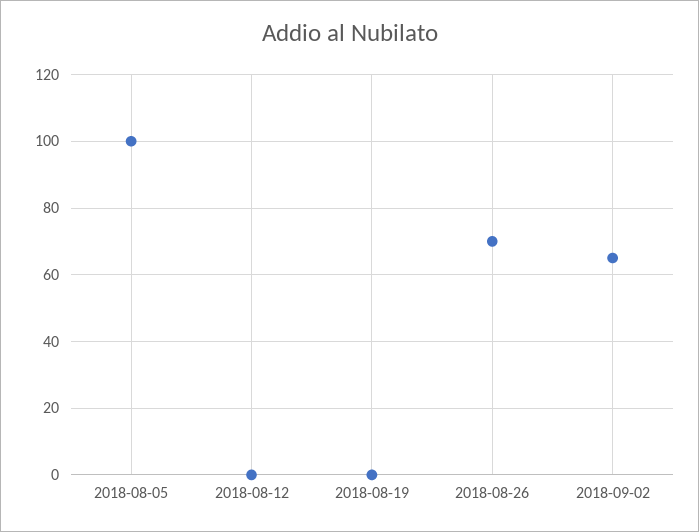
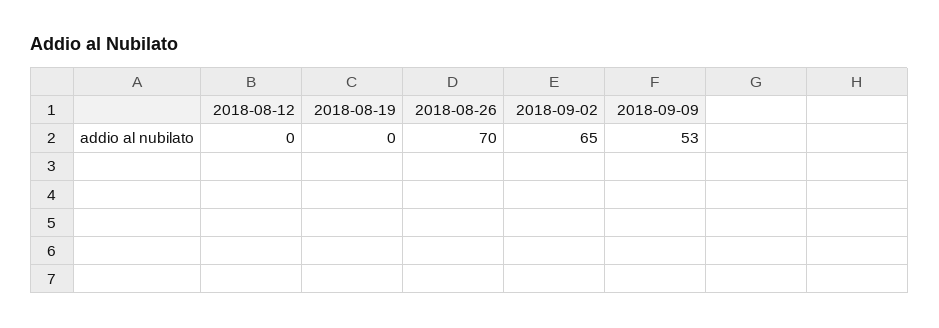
2018-08-05: 100 -> none
2018-09-09: none -> 53

